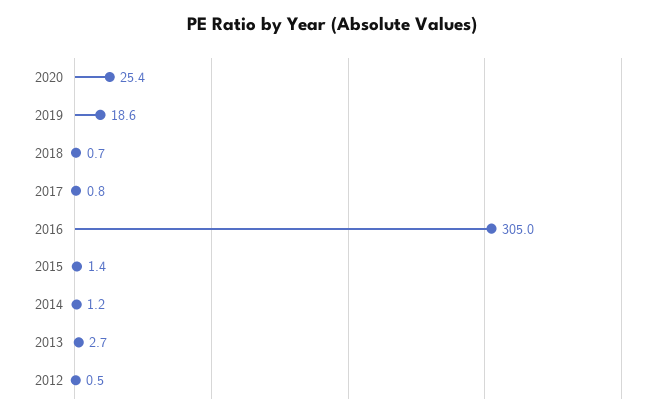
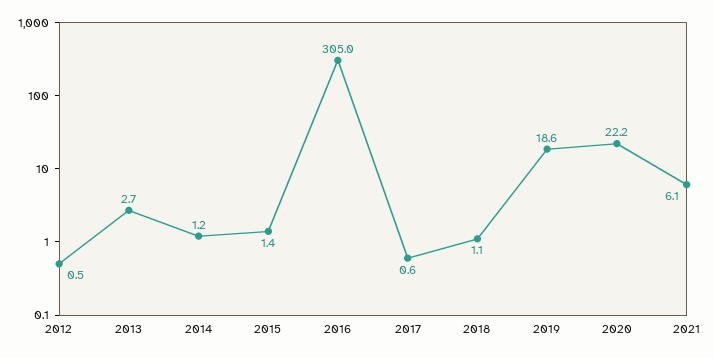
2020: 25.4 -> 22.2
2018: 0.7 -> 1.1
2017: 0.8 -> 0.6
2021: none -> 6.1

